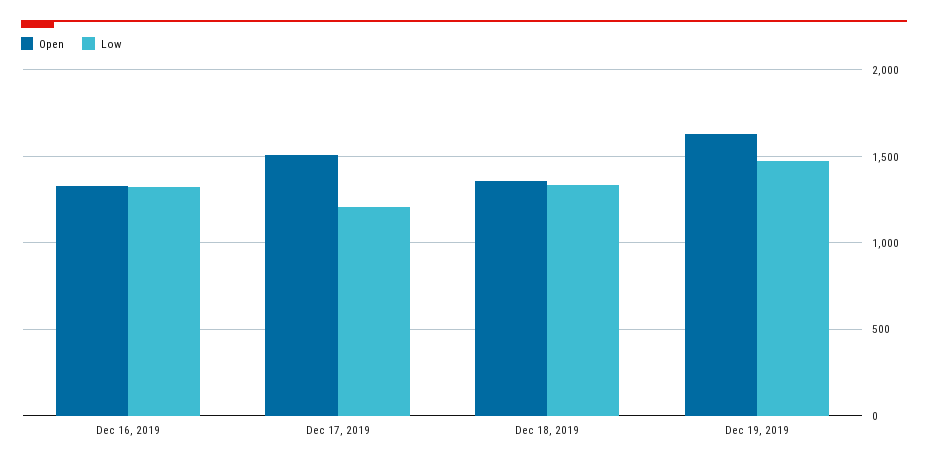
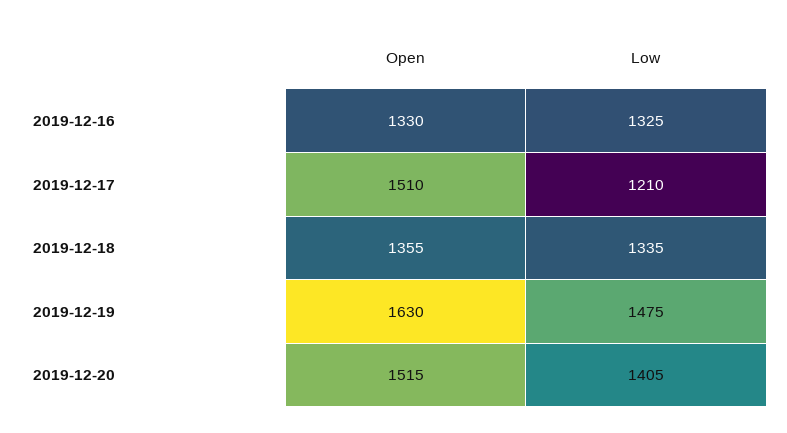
Open, 2019-12-20: none -> 1515
Low, 2019-12-20: none -> 1405

